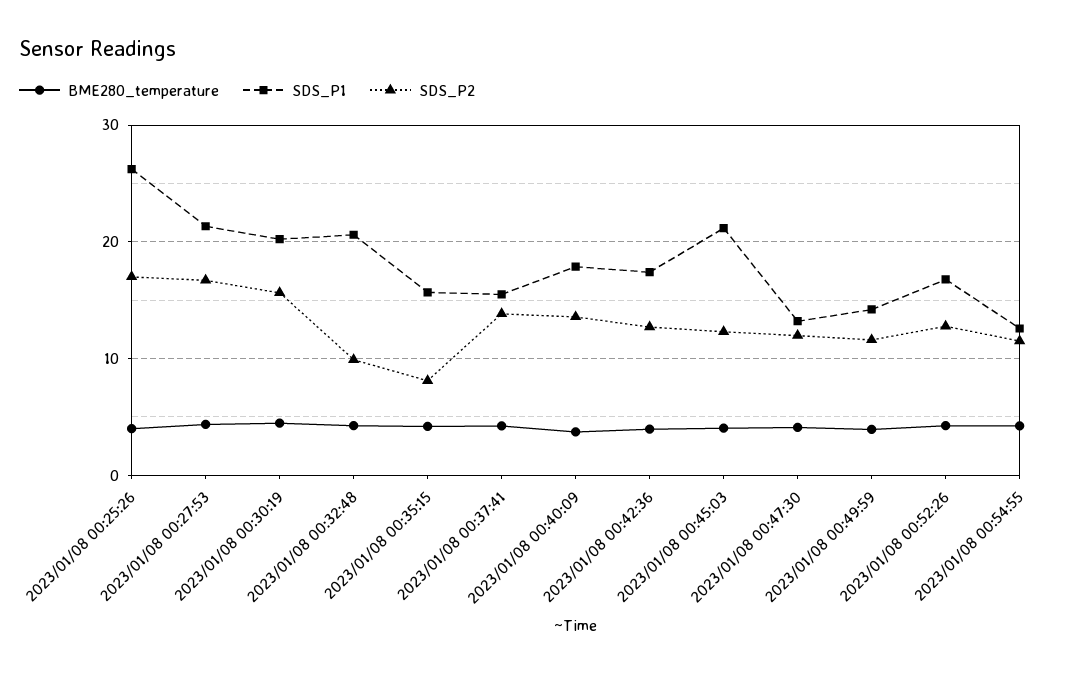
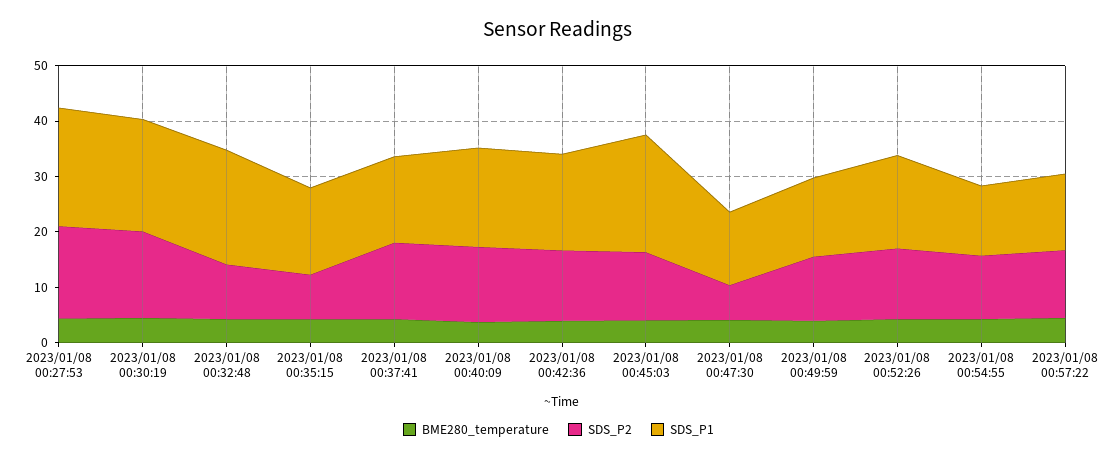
BME280_temperature, 2023/01/08 00:25:26: 4 -> none
SDS_P1, 2023/01/08 00:25:26: 26 -> none
SDS_P2, 2023/01/08 00:25:26: 17 -> none
SDS_P2, 2023/01/08 00:47:30: 12 -> 6
BME280_temperature, 2023/01/08 00:57:22: none -> 4
SDS_P2, 2023/01/08 00:57:22: none -> 12
SDS_P1, 2023/01/08 00:57:22: none -> 14

